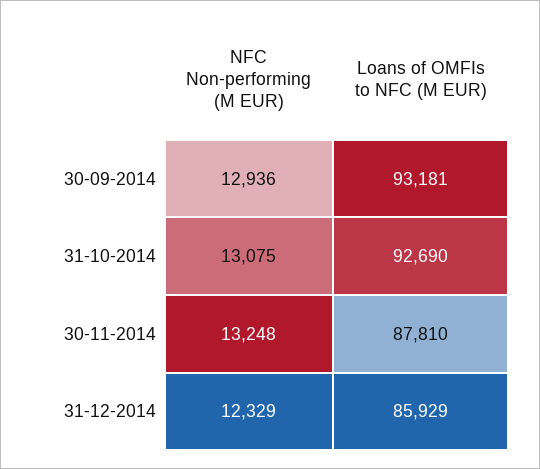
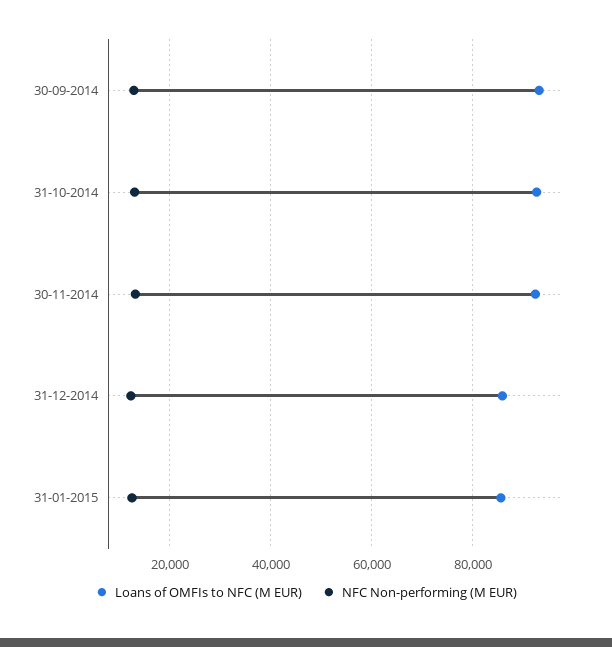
Loans of OMFIs to NFC (M EUR), 30-11-2014: 87810 -> 92000
Loans of OMFIs to NFC (M EUR), 31-01-2015: none -> 86000
NFC Non-performing (M EUR), 31-01-2015: none -> 12000

